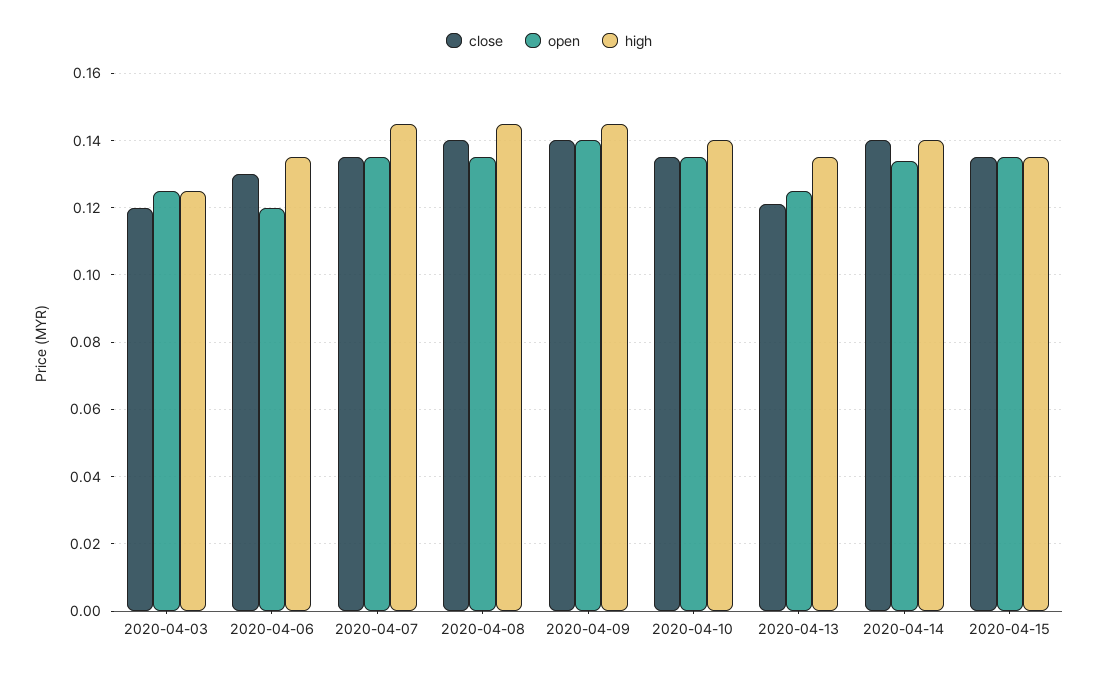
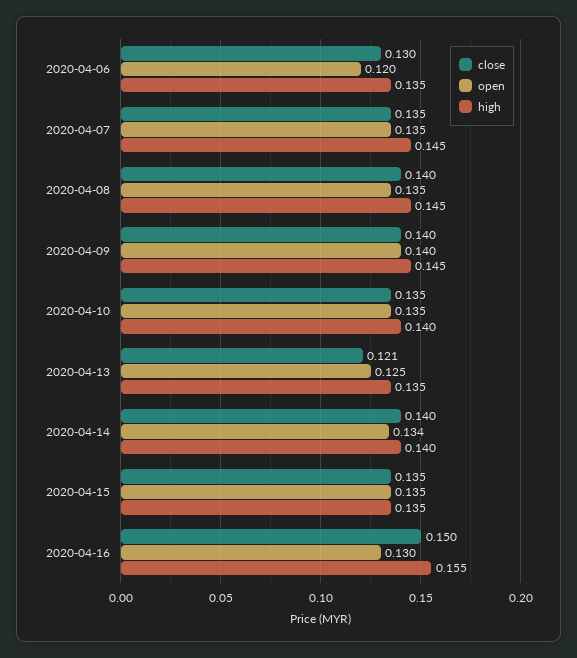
close, 2020-04-03: 0.12 -> none
open, 2020-04-03: 0.125 -> none
high, 2020-04-03: 0.125 -> none
close, 2020-04-16: none -> 0.15
open, 2020-04-16: none -> 0.13
high, 2020-04-16: none -> 0.155

